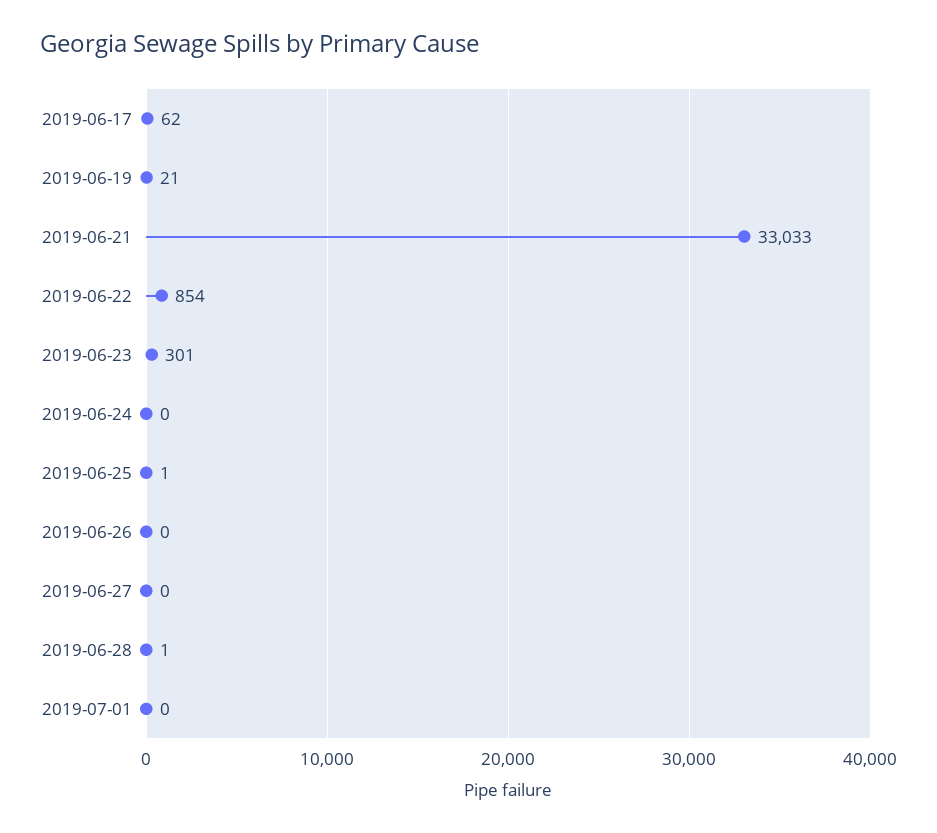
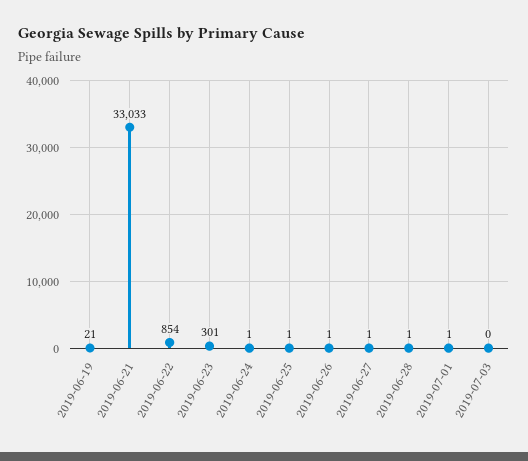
2019-06-17: 62 -> none
2019-06-24: 0 -> 1
2019-06-26: 0 -> 1
2019-06-27: 0 -> 1
2019-07-01: 0 -> 1
2019-07-03: none -> 0

